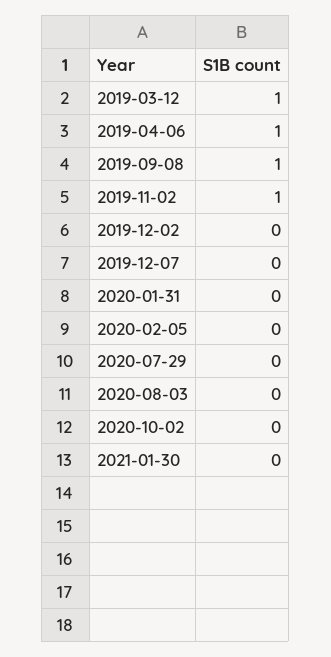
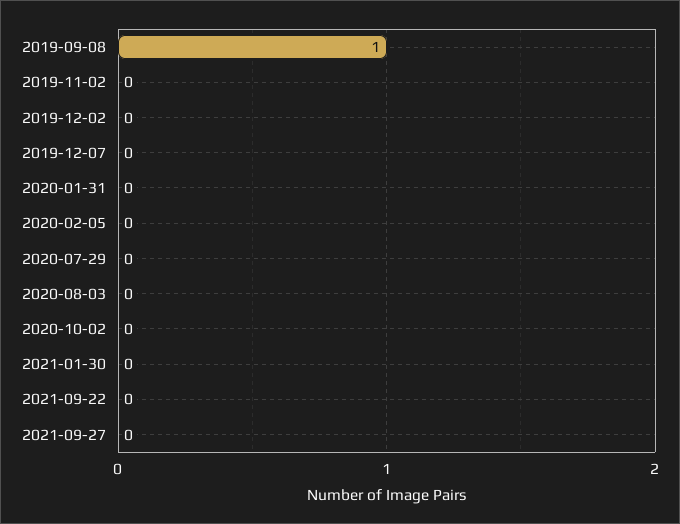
2019-03-12: 1 -> none
2019-04-06: 1 -> none
2019-11-02: 1 -> 0
2021-09-22: none -> 0
2021-09-27: none -> 0

